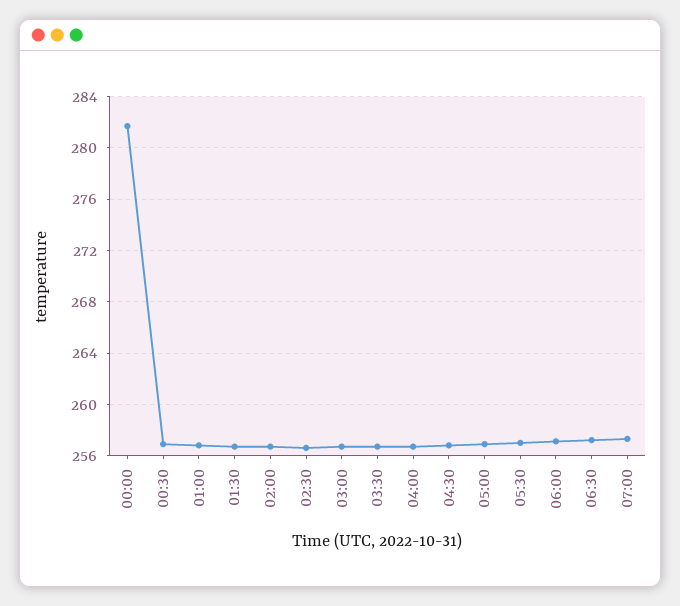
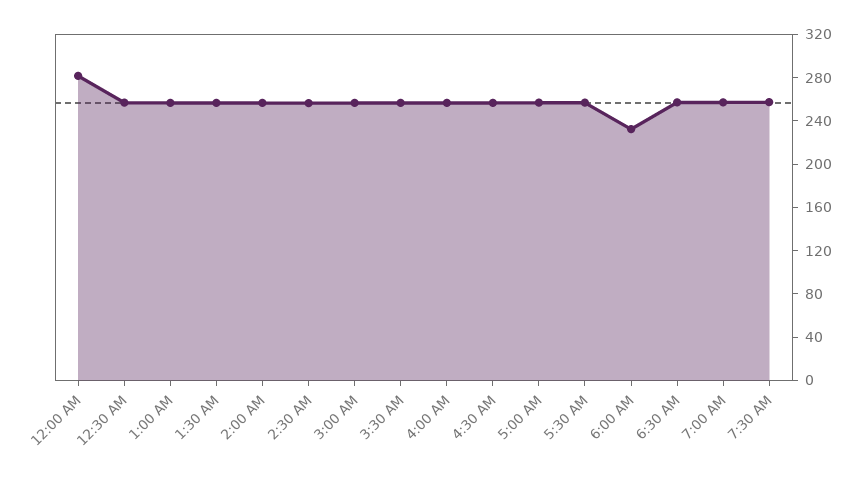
06:00: 257 -> 230
7:30 AM: none -> 260

